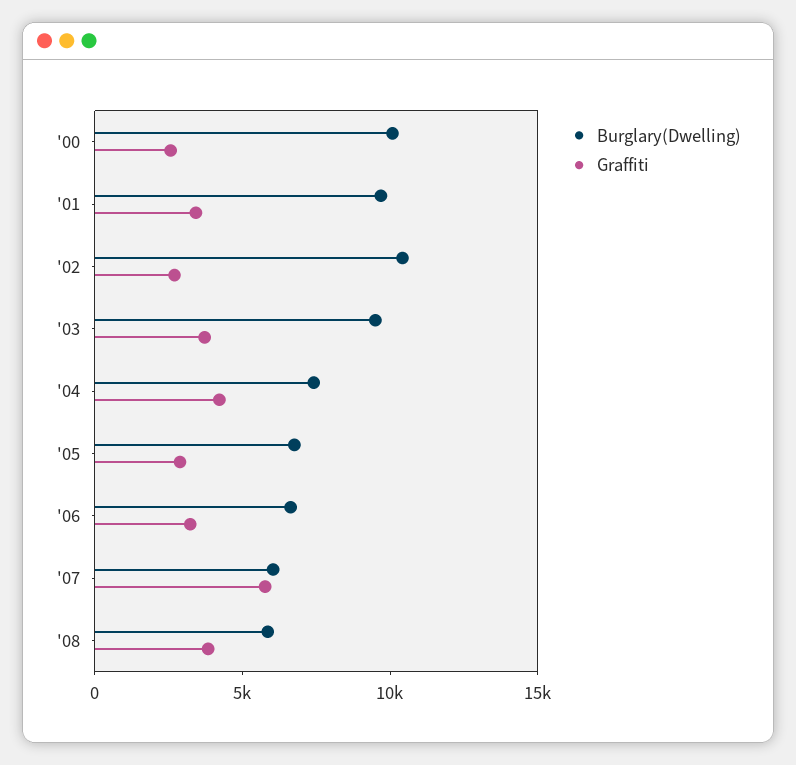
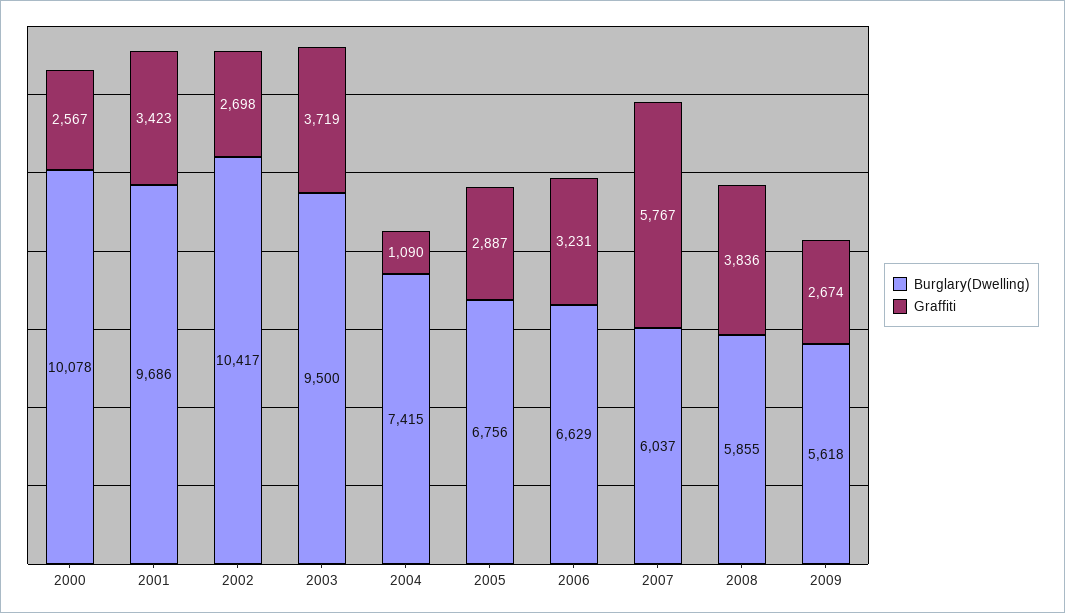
Graffiti, '04: 4000 -> 1090
Burglary(Dwelling), 2009: none -> 5618
Graffiti, 2009: none -> 2674

